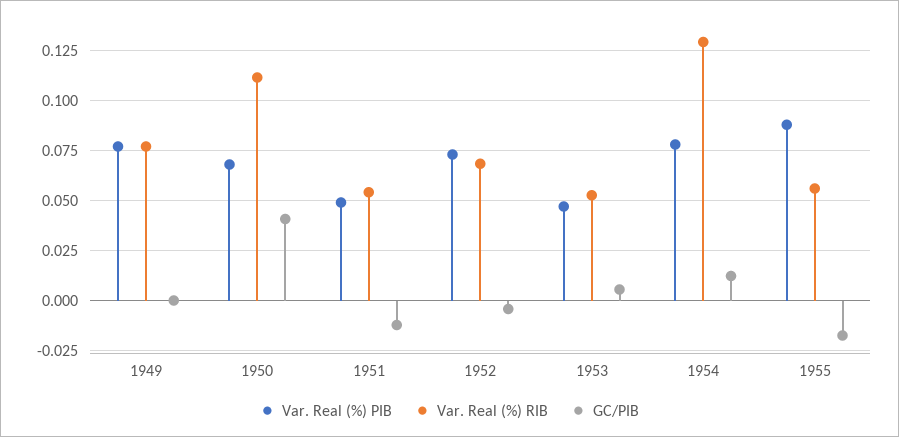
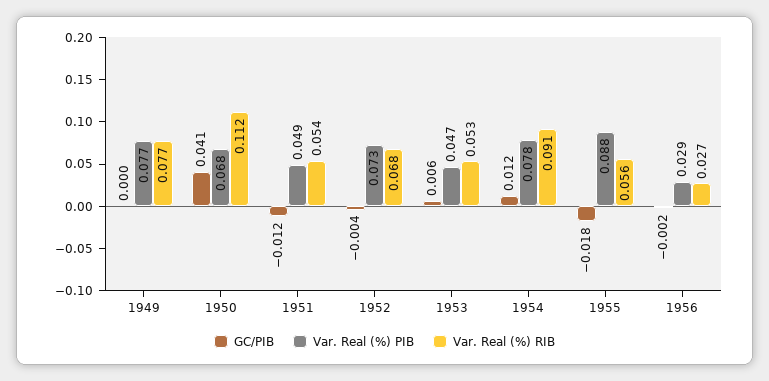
Var. Real (%) RIB, 1954: 0.13 -> 0.091
GC/PIB, 1956: none -> -0.002
Var. Real (%) PIB, 1956: none -> 0.029
Var. Real (%) RIB, 1956: none -> 0.027

